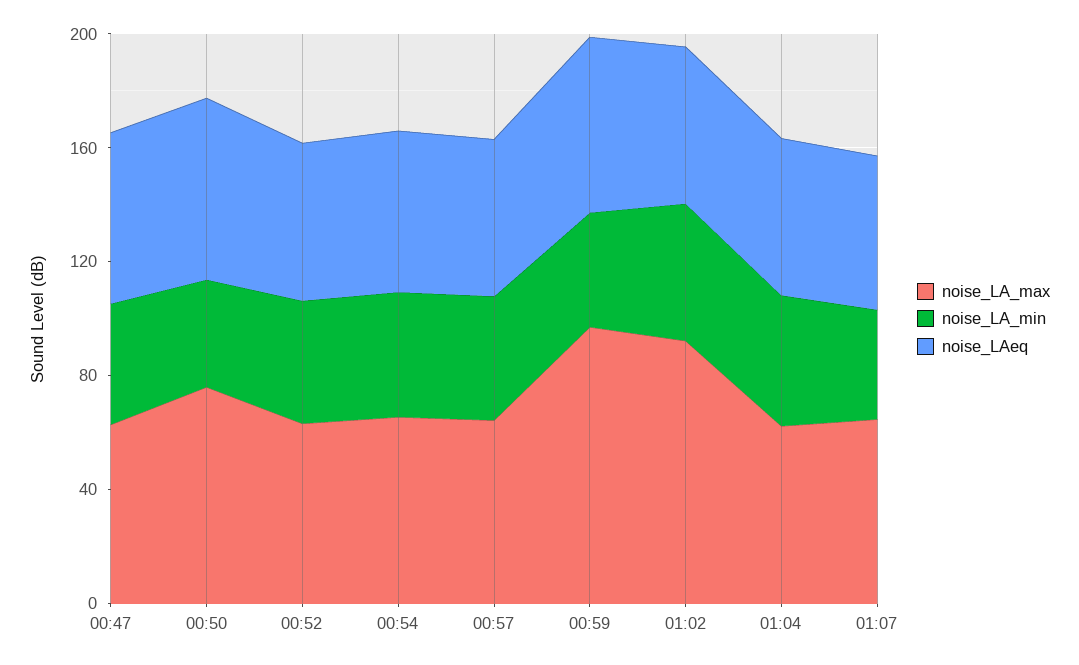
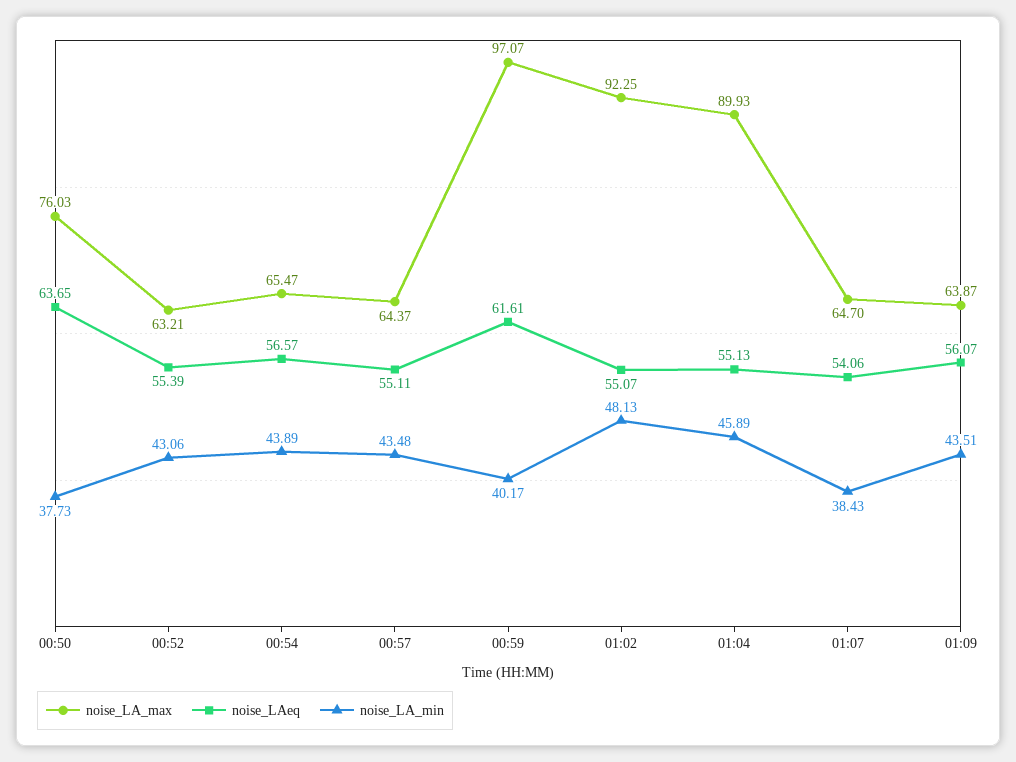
noise_LA_max, 00:47: 60 -> none
noise_LA_min, 00:47: 40 -> none
noise_LAeq, 00:47: 60 -> none
noise_LA_max, 01:04: 60 -> 89.93
noise_LA_max, 01:09: none -> 63.87
noise_LAeq, 01:09: none -> 56.07
noise_LA_min, 01:09: none -> 43.51

